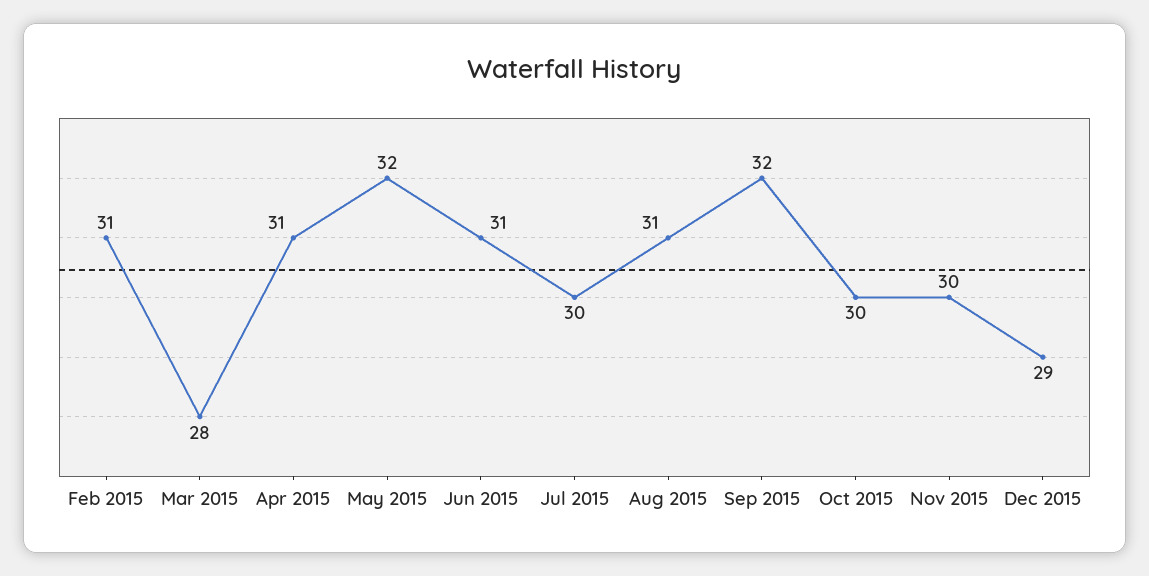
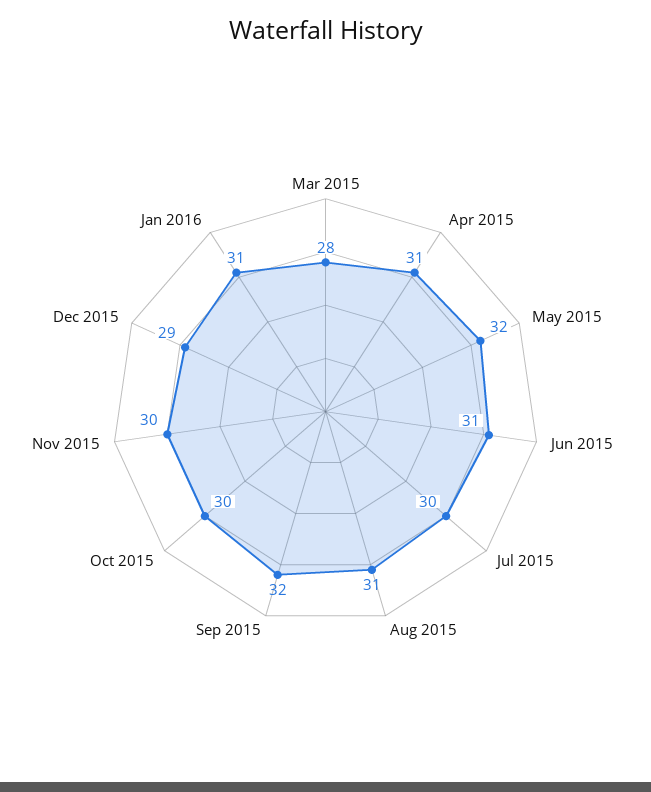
Feb 2015: 31 -> none
Jan 2016: none -> 31

